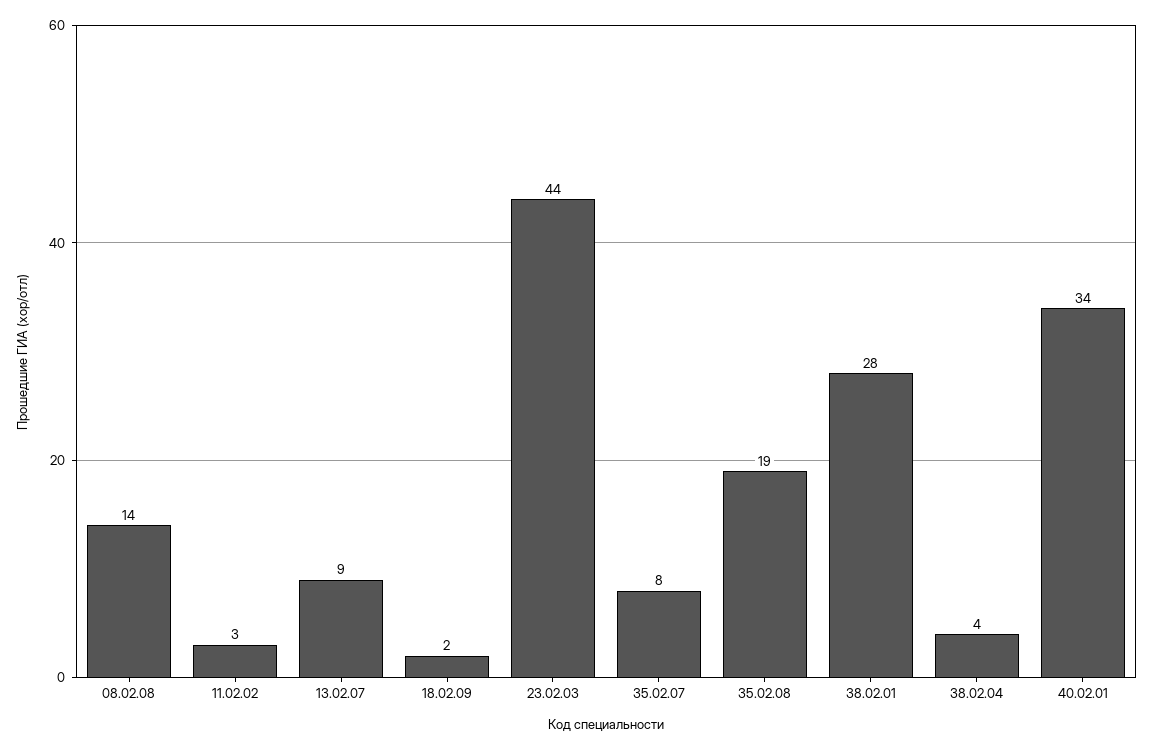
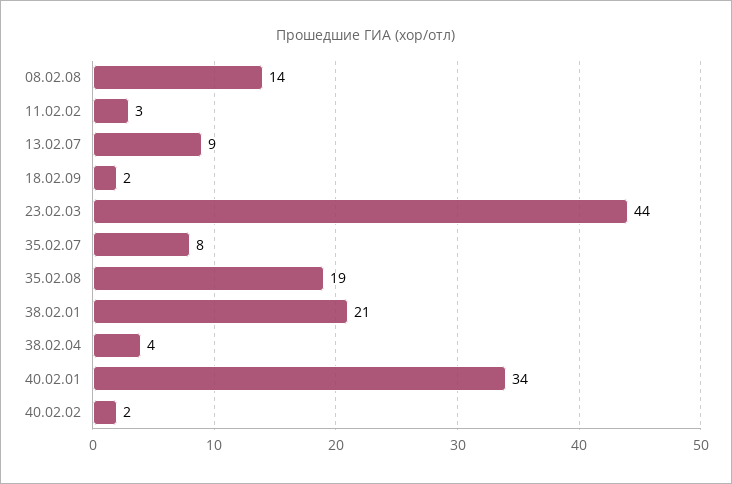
38.02.01: 28 -> 21
40.02.02: none -> 2

